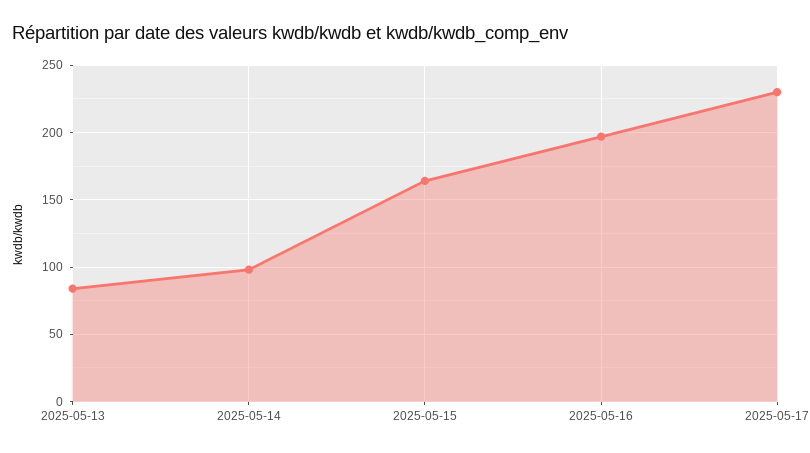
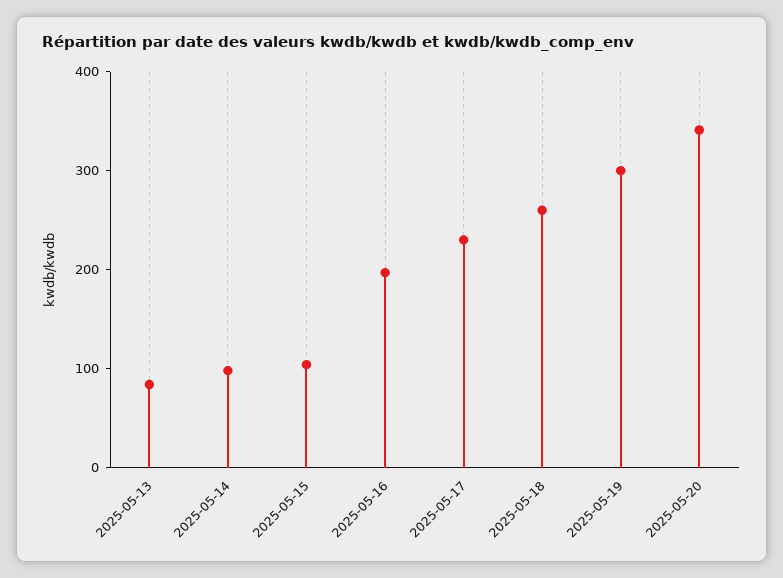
2025-05-15: 165 -> 100
2025-05-18: none -> 260
2025-05-19: none -> 300
2025-05-20: none -> 340

